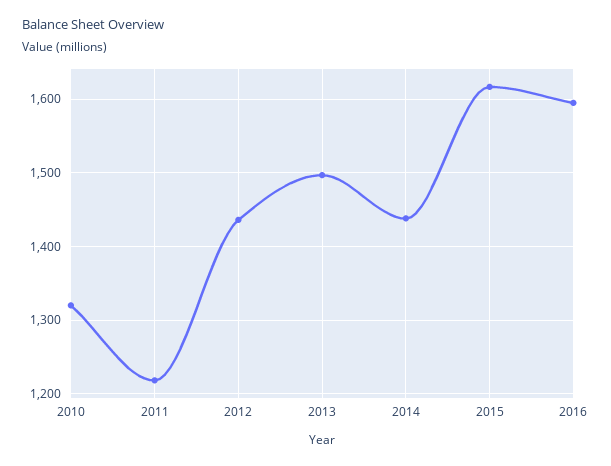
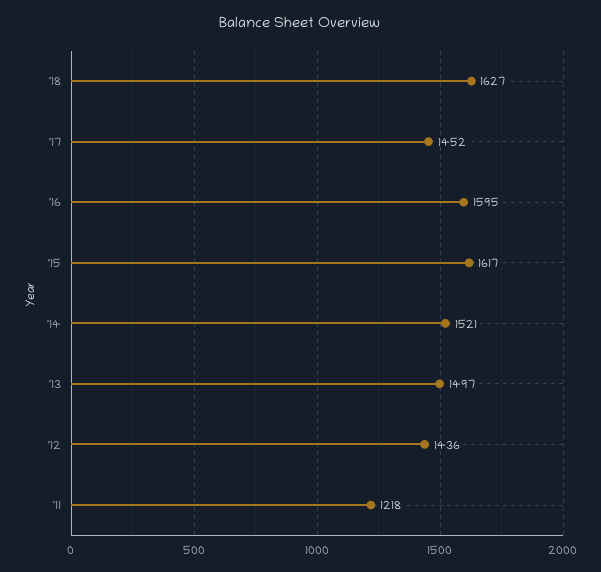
2010: 1320 -> none
2014: 1440 -> 1521
'18: none -> 1627
'17: none -> 1452

